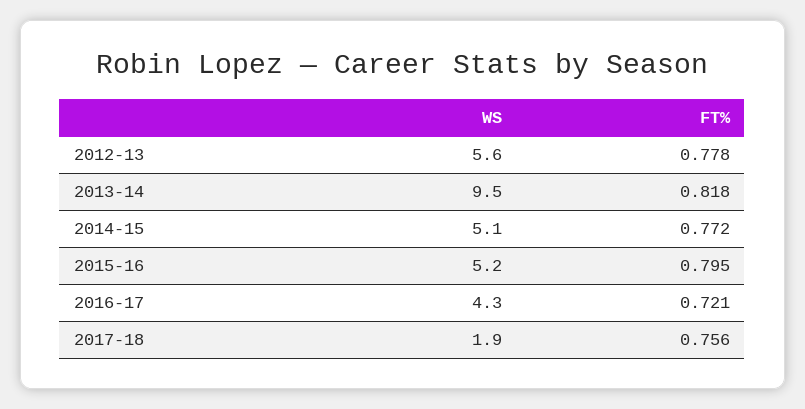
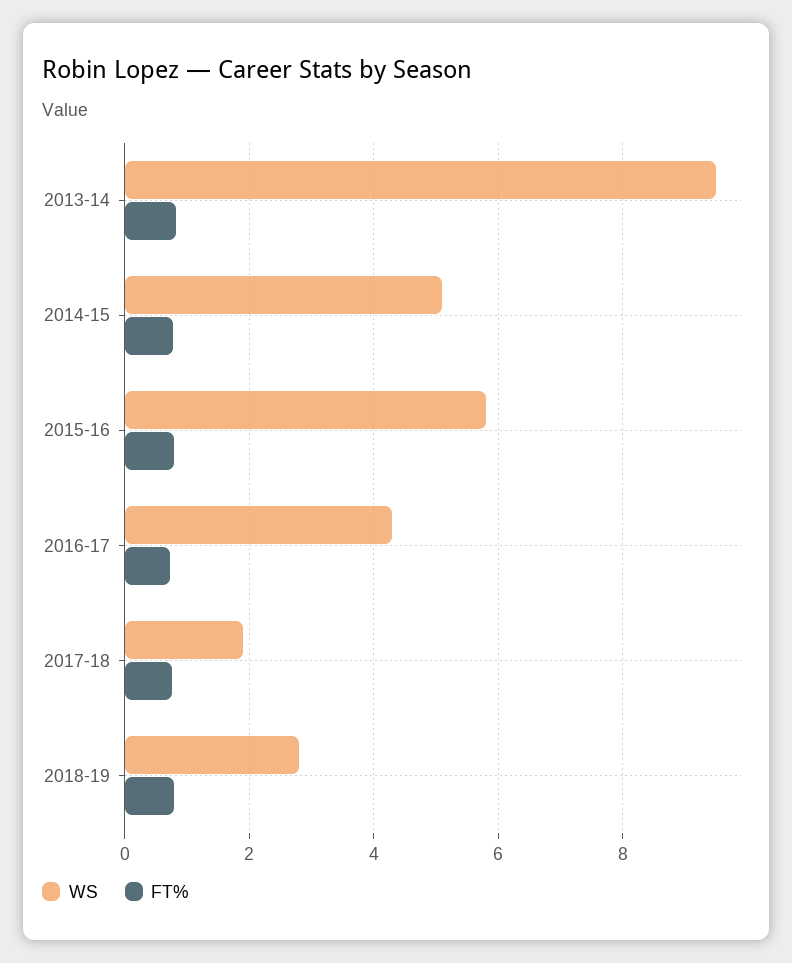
WS, 2012-13: 5.6 -> none
FT%, 2012-13: 0.778 -> none
WS, 2015-16: 5.2 -> 5.8
WS, 2018-19: none -> 2.8
FT%, 2018-19: none -> 0.8

